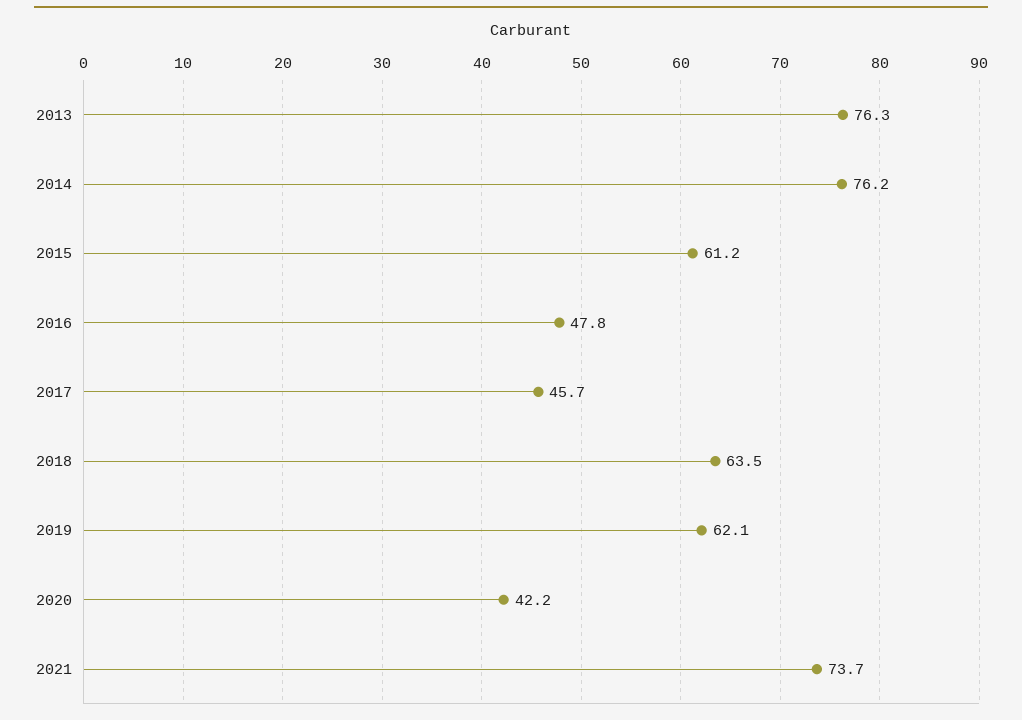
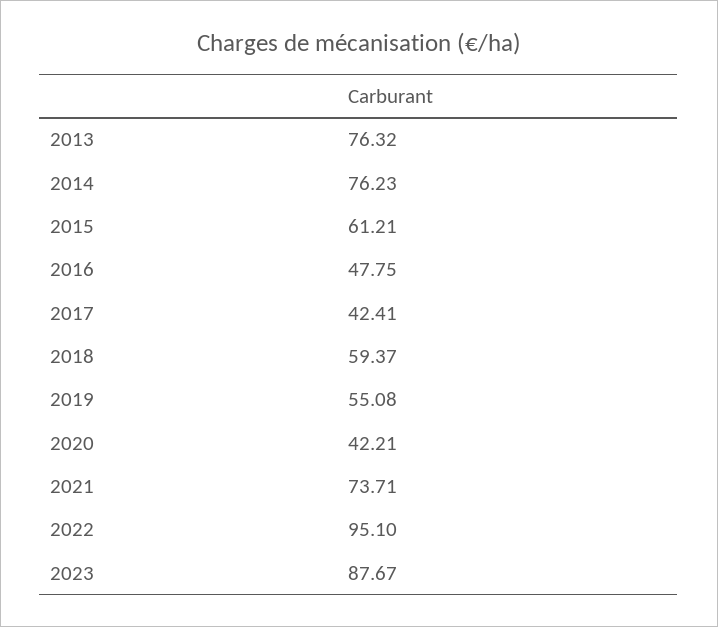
2017: 45.7 -> 42.41
2018: 63.5 -> 59.37
2019: 62.1 -> 55.08
2022: none -> 95.1
2023: none -> 87.67

